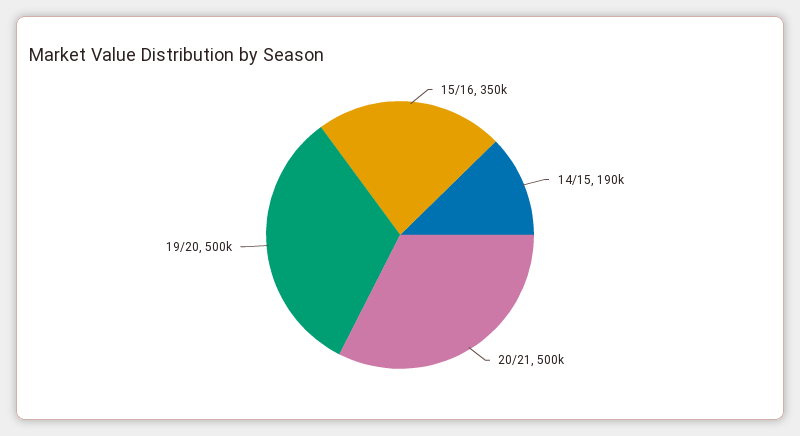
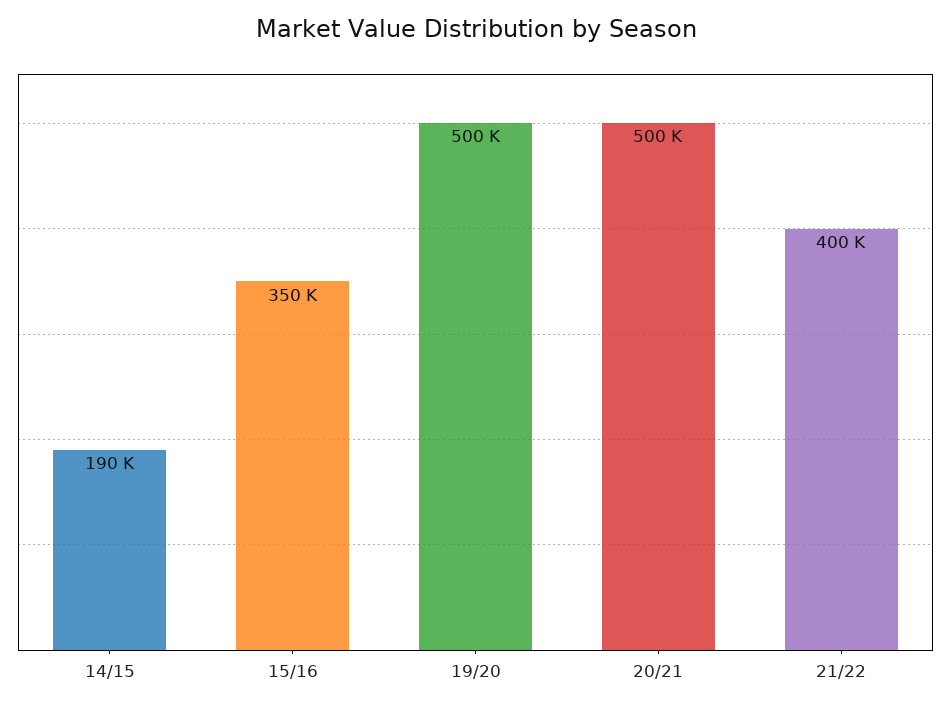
21/22: none -> 400000

